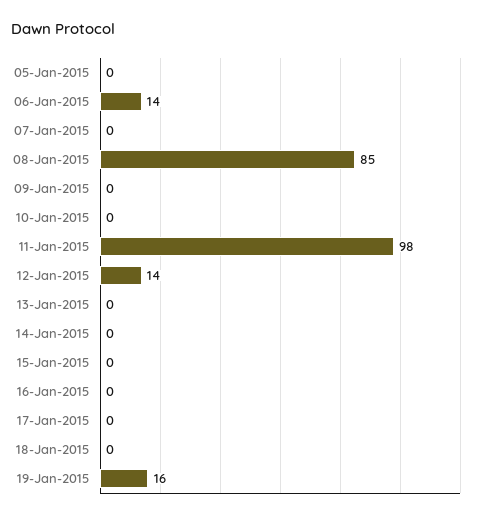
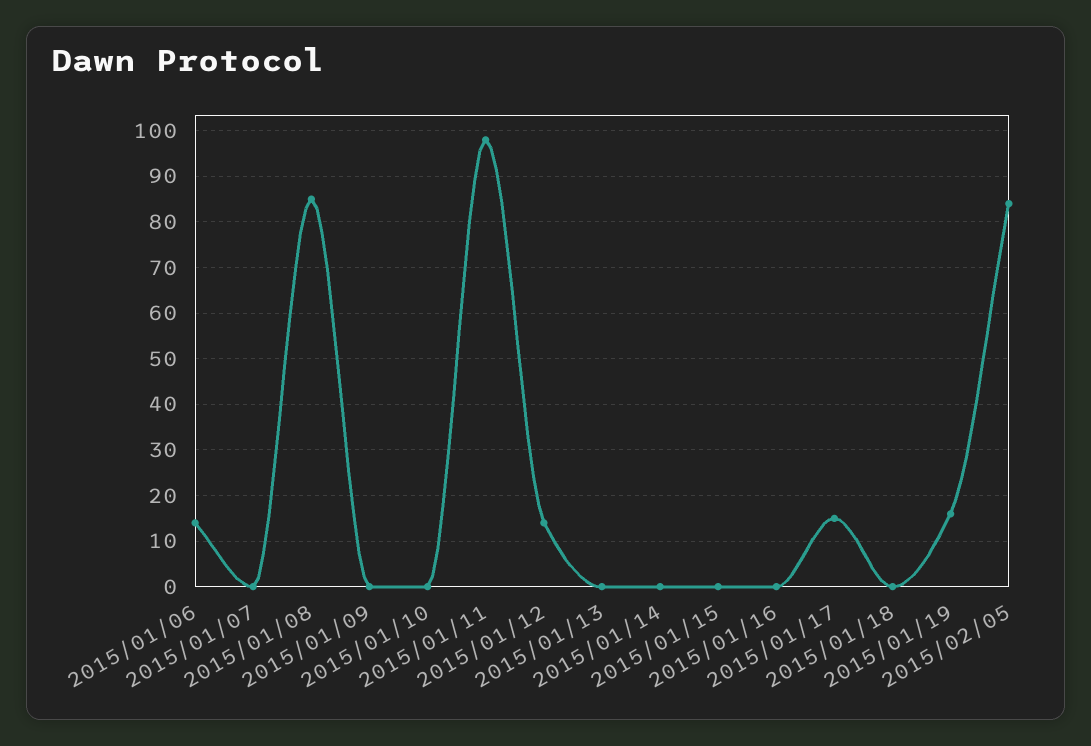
05-Jan-2015: 0 -> none
17-Jan-2015: 0 -> 15
2015/02/05: none -> 85

